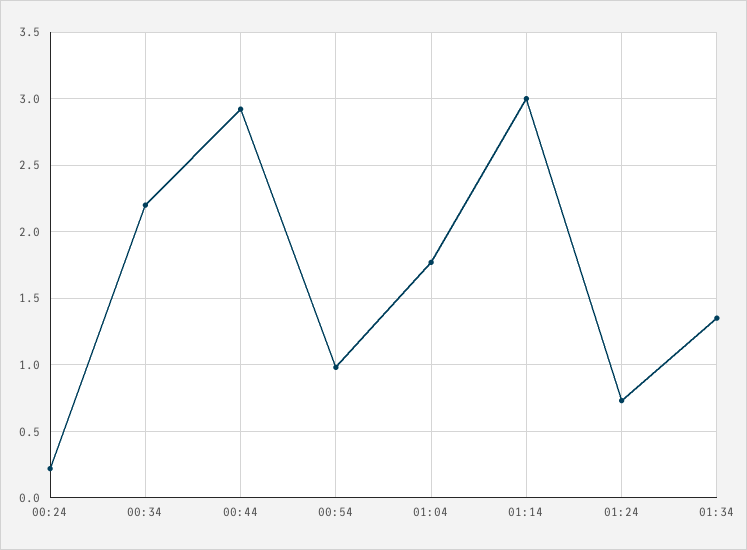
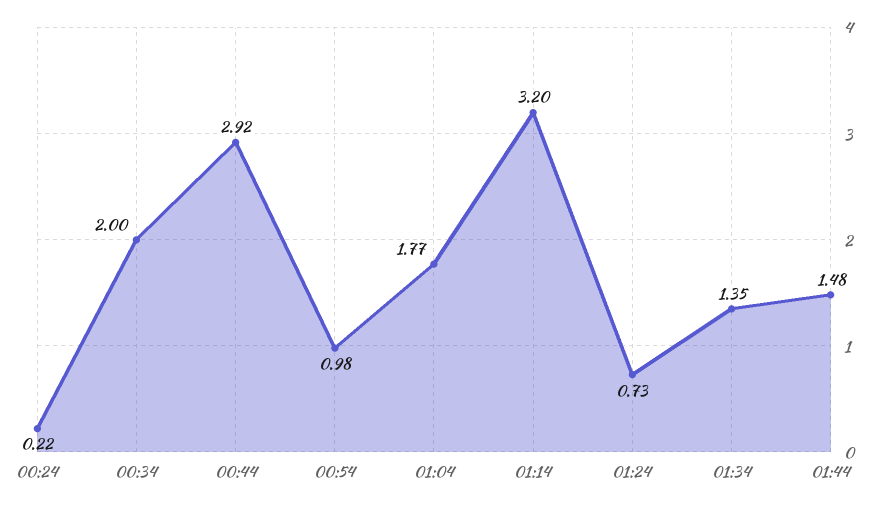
00:34: 2.2 -> 2
01:14: 3 -> 3.2
01:44: none -> 1.48

